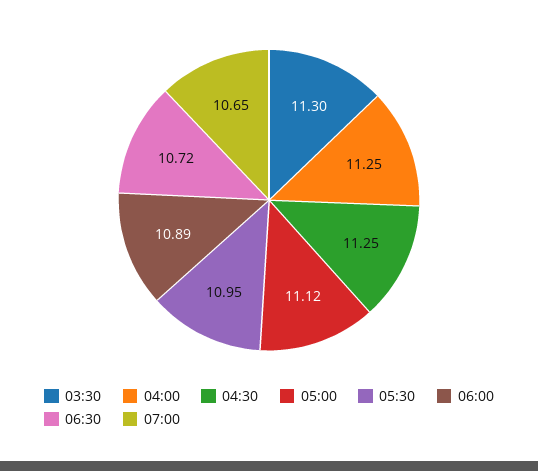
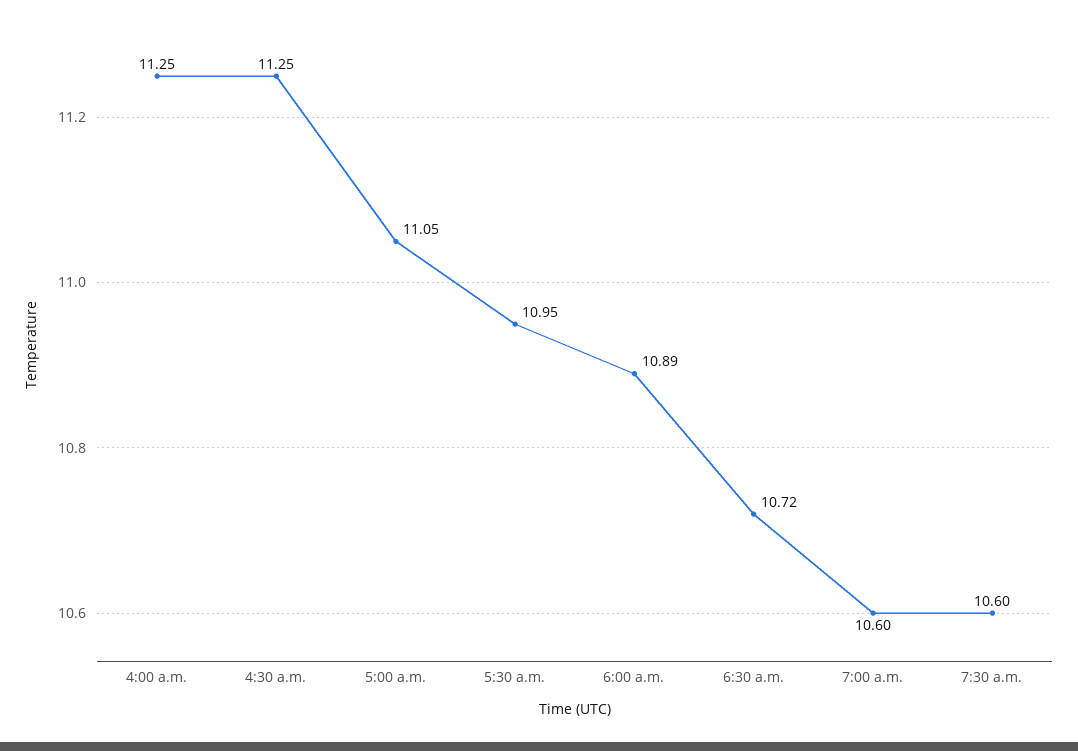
03:30: 11.3 -> none
05:00: 11.12 -> 11.05
07:00: 10.65 -> 10.6
7:30 a.m.: none -> 10.6

